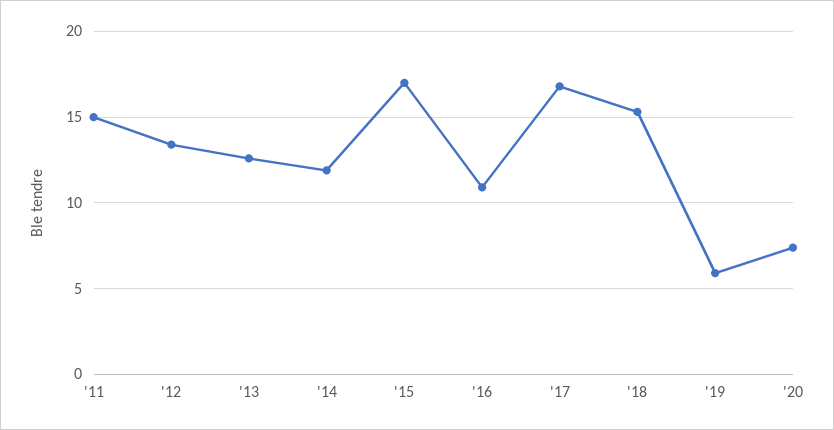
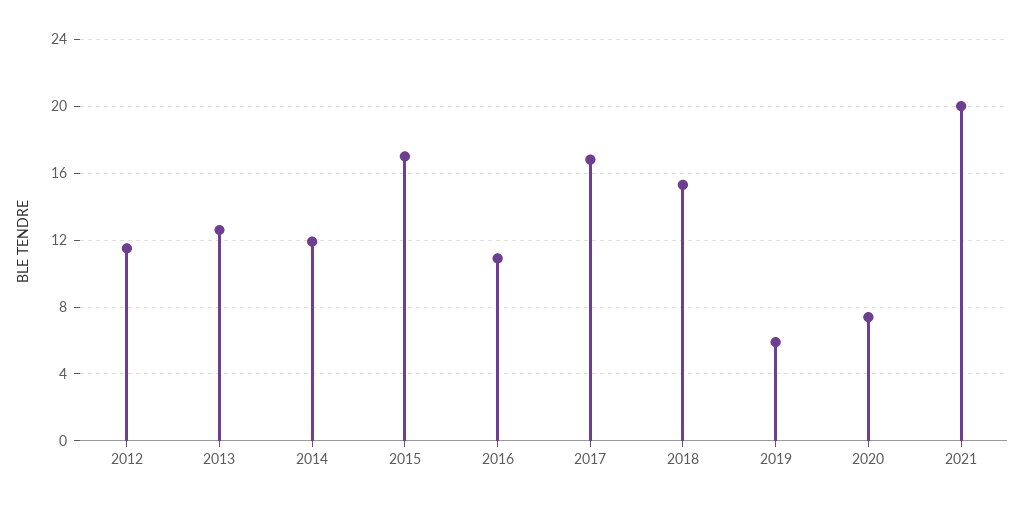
'11: 15 -> none
'12: 13.5 -> 11.5
2021: none -> 20

